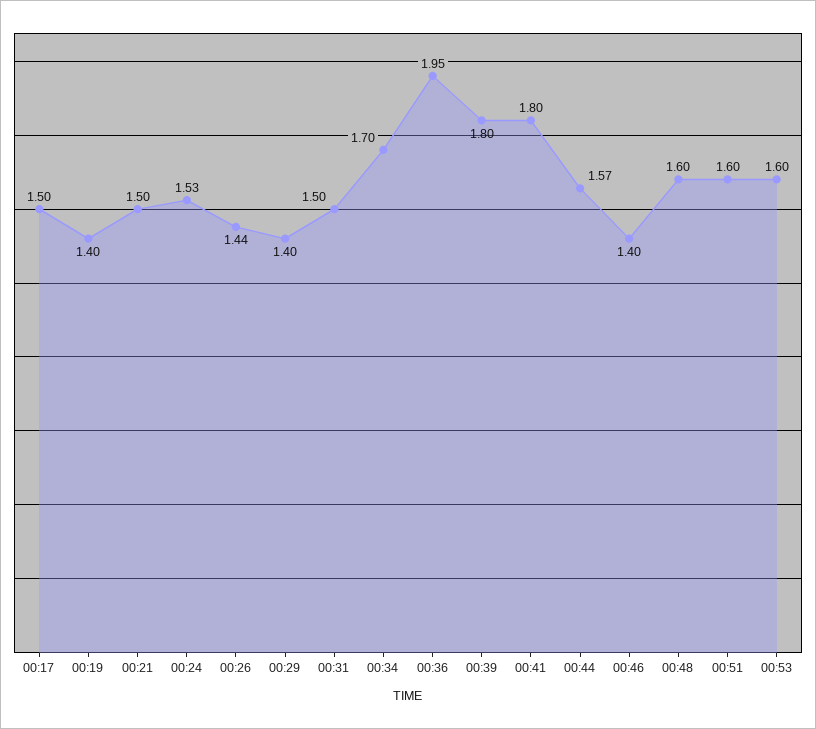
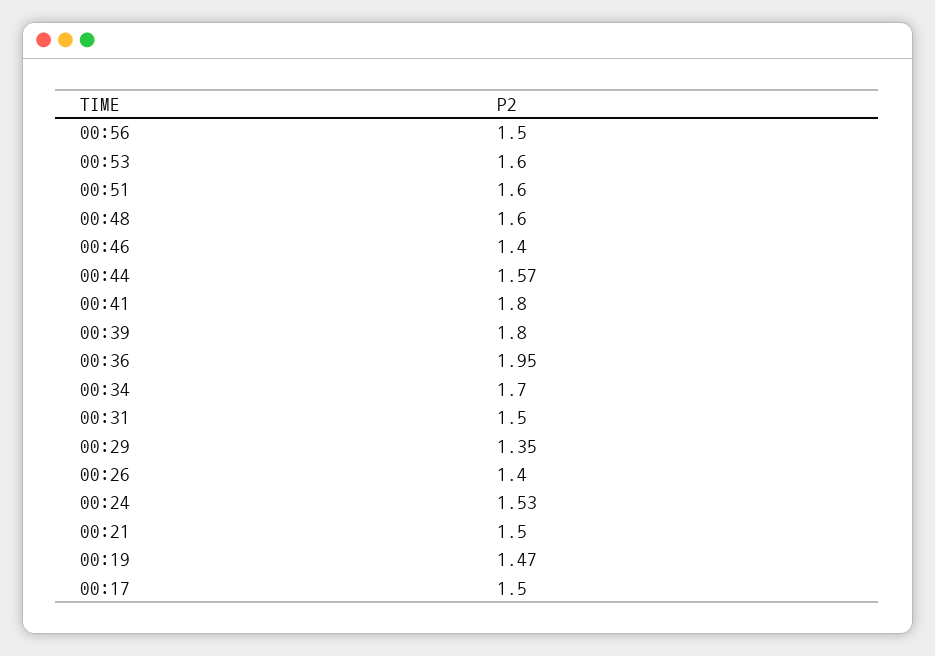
00:19: 1.4 -> 1.47
00:26: 1.44 -> 1.4
00:29: 1.4 -> 1.35
00:56: none -> 1.5

